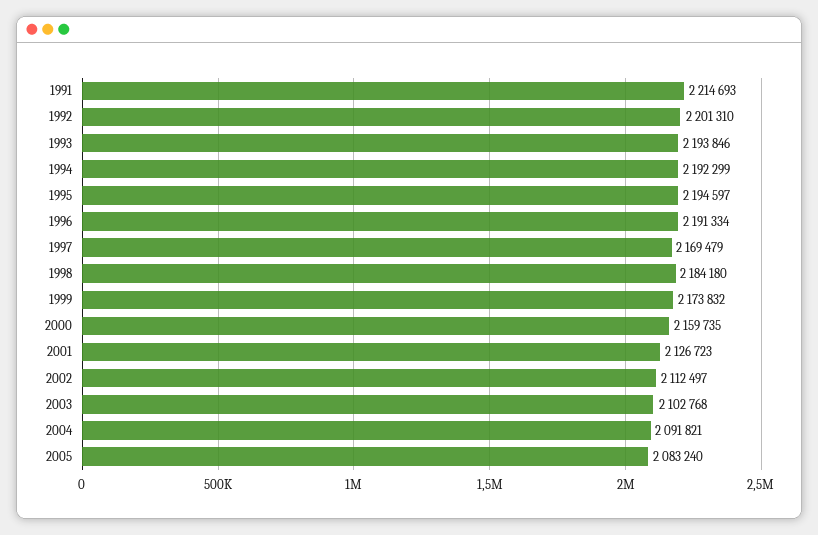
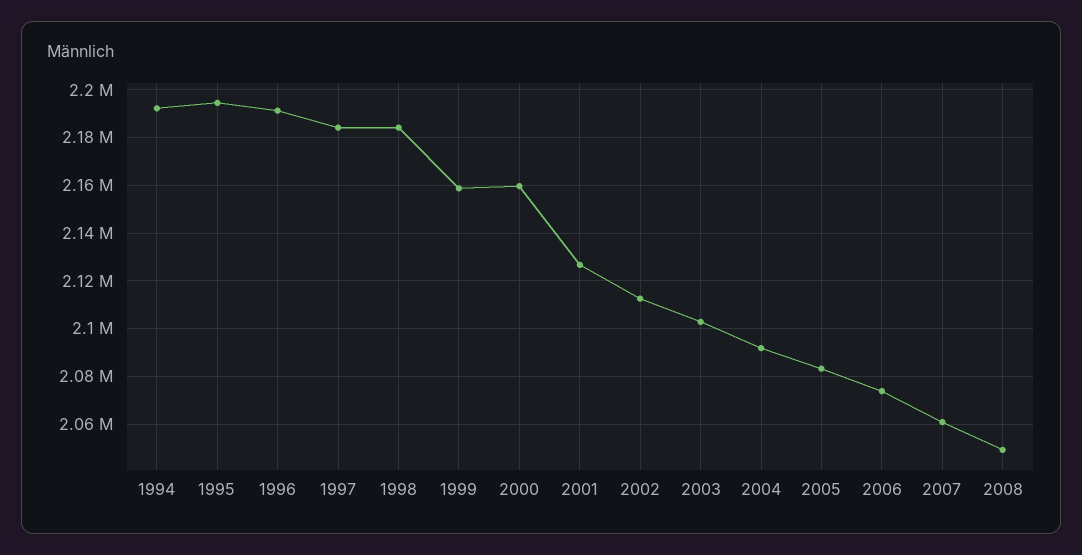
1991: 2214693 -> none
1992: 2201310 -> none
1993: 2193846 -> none
1997: 2169479 -> 2185000
1999: 2173832 -> 2160000
2006: none -> 2075000
2007: none -> 2060000
2008: none -> 2050000

